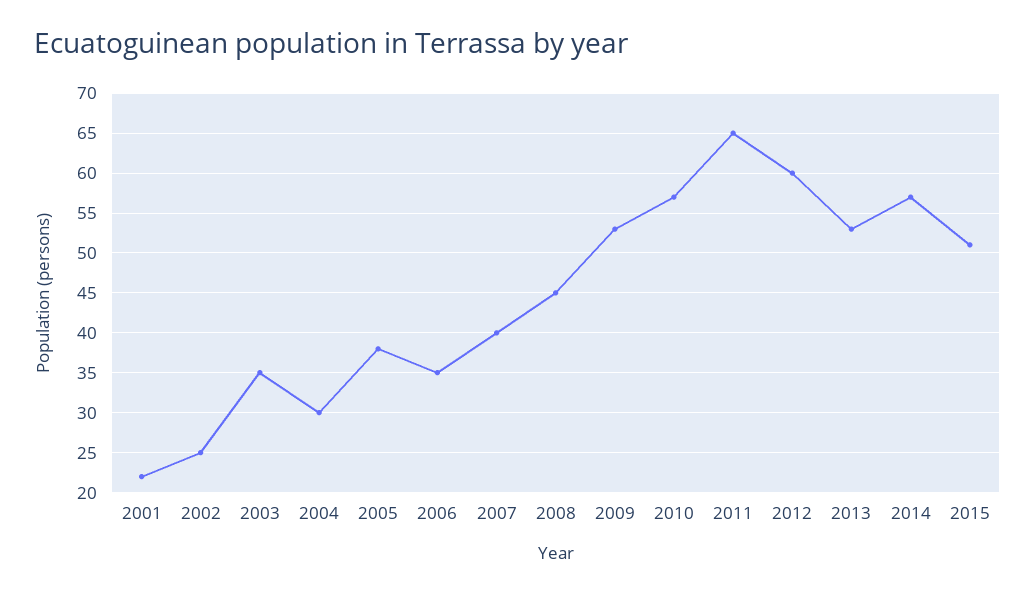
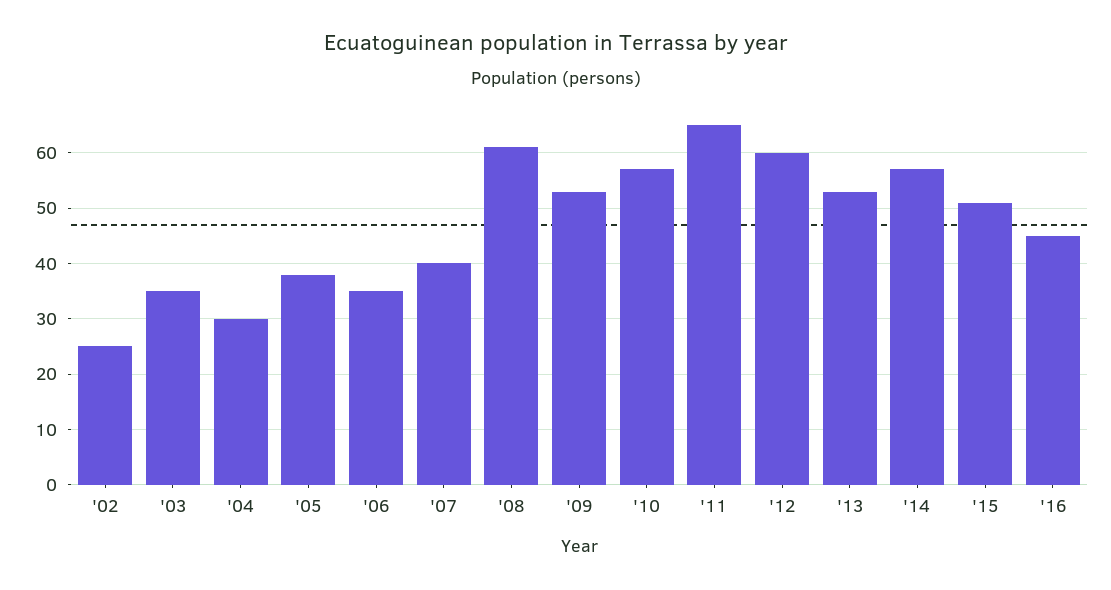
2001: 22 -> none
2008: 45 -> 60
'16: none -> 45

